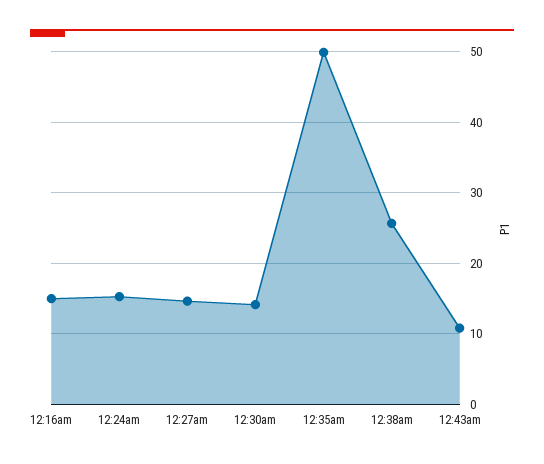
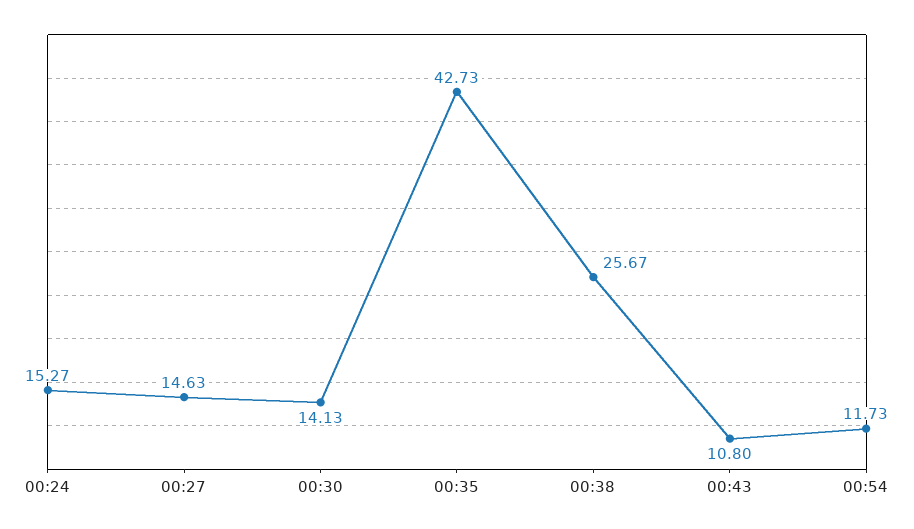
12:16am: 15 -> none
12:35am: 50 -> 42.73
00:54: none -> 11.73

